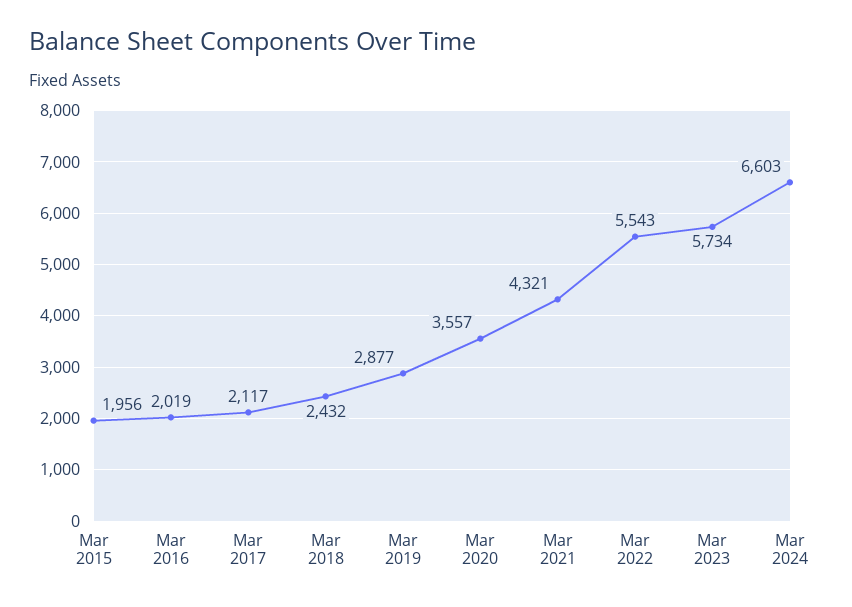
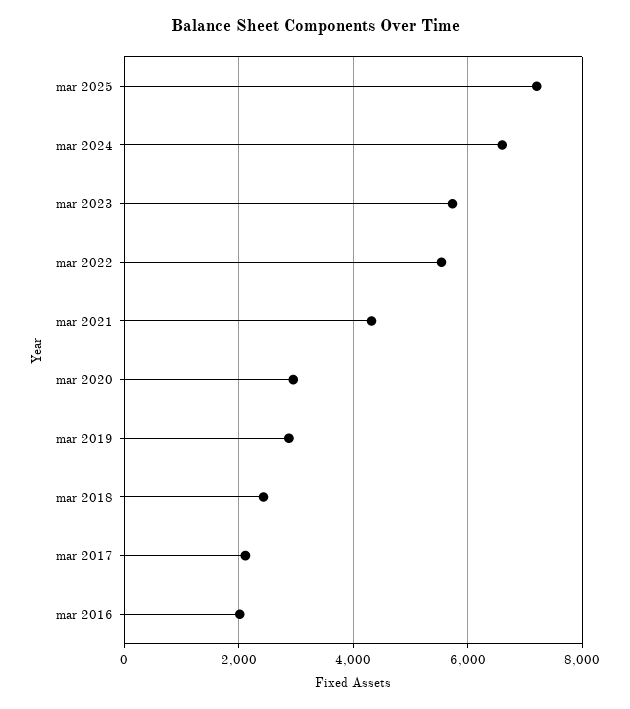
Mar 2015: 1956 -> none
Mar 2020: 3557 -> 3000
mar 2025: none -> 7200

